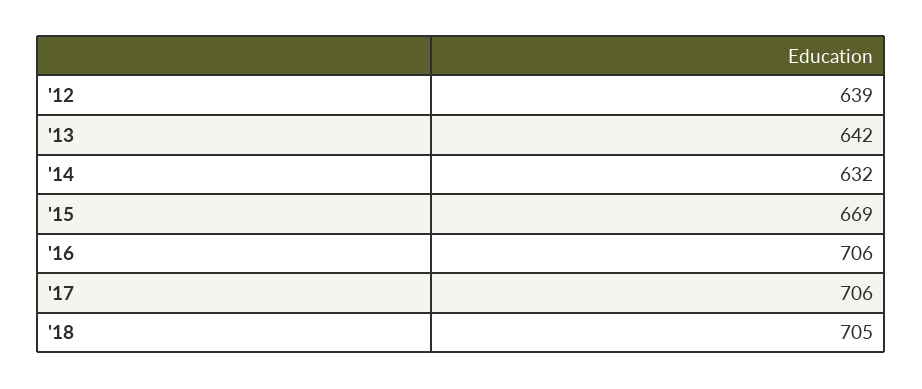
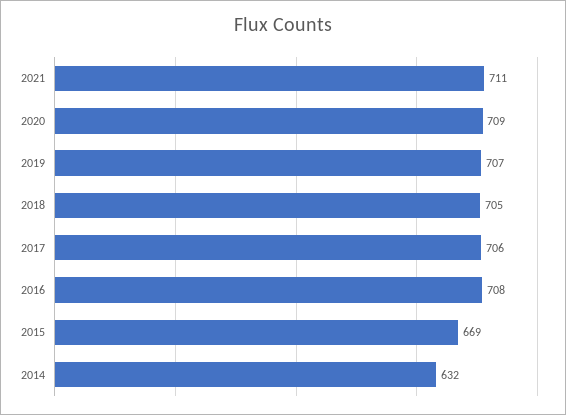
'12: 639 -> none
'13: 642 -> none
'16: 706 -> 708
2021: none -> 711
2020: none -> 709
2019: none -> 707

